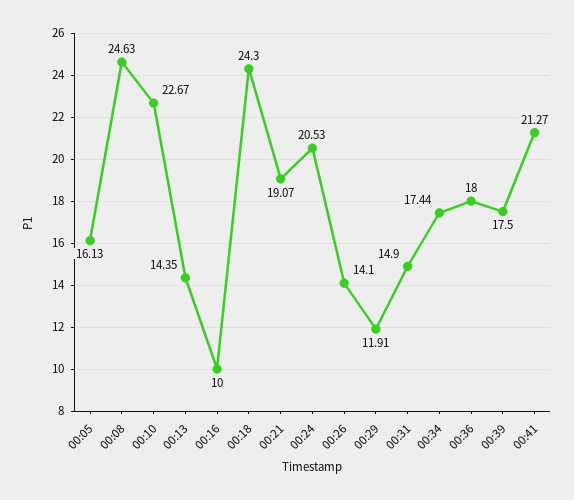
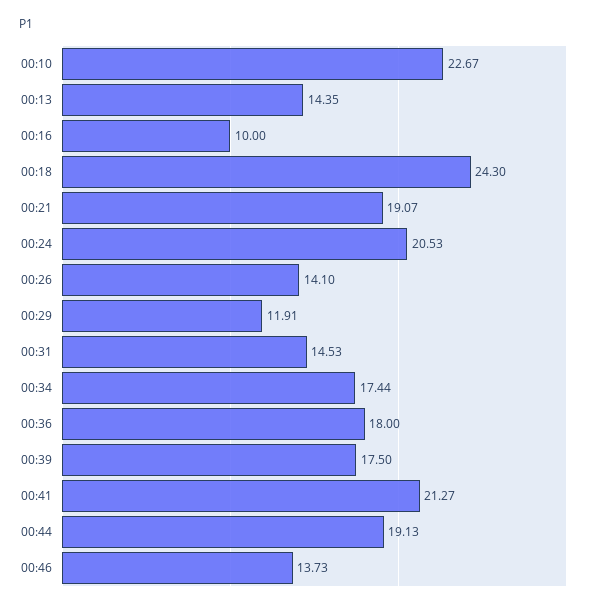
00:05: 16.13 -> none
00:08: 24.63 -> none
00:31: 14.9 -> 14.53
00:44: none -> 19.13
00:46: none -> 13.73

